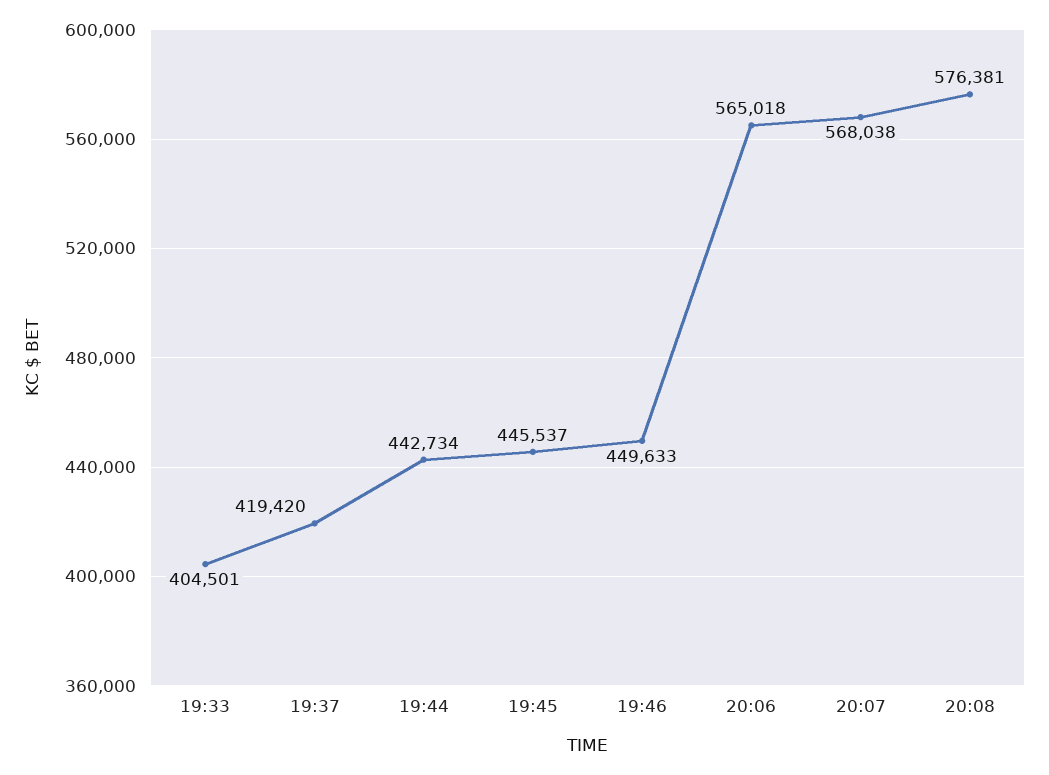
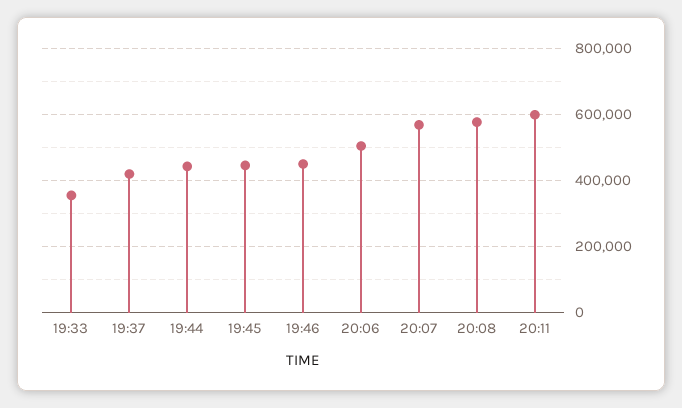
19:33: 404501 -> 360000
20:06: 565018 -> 500000
20:11: none -> 600000

